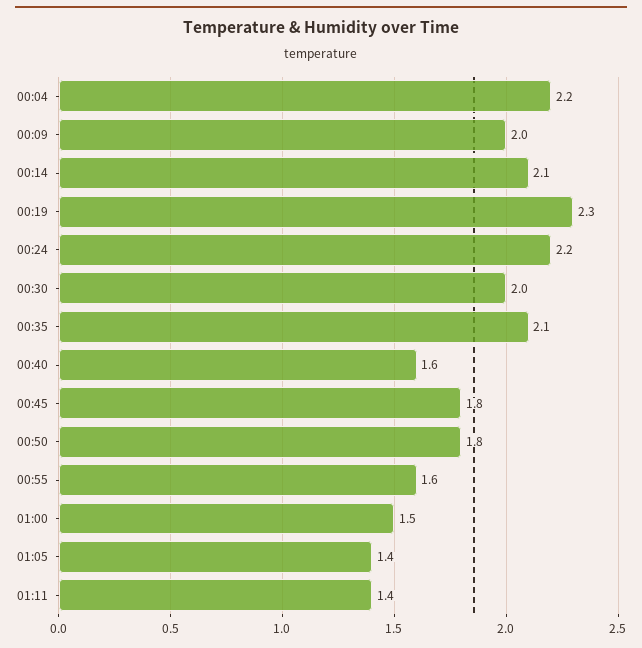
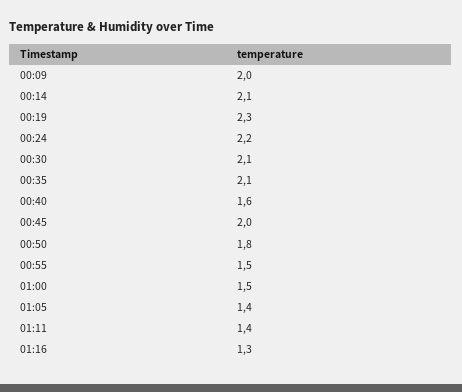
00:04: 2.2 -> none
00:30: 2 -> 2.1
00:45: 1.8 -> 2
00:55: 1.6 -> 1.5
01:16: none -> 1.3

